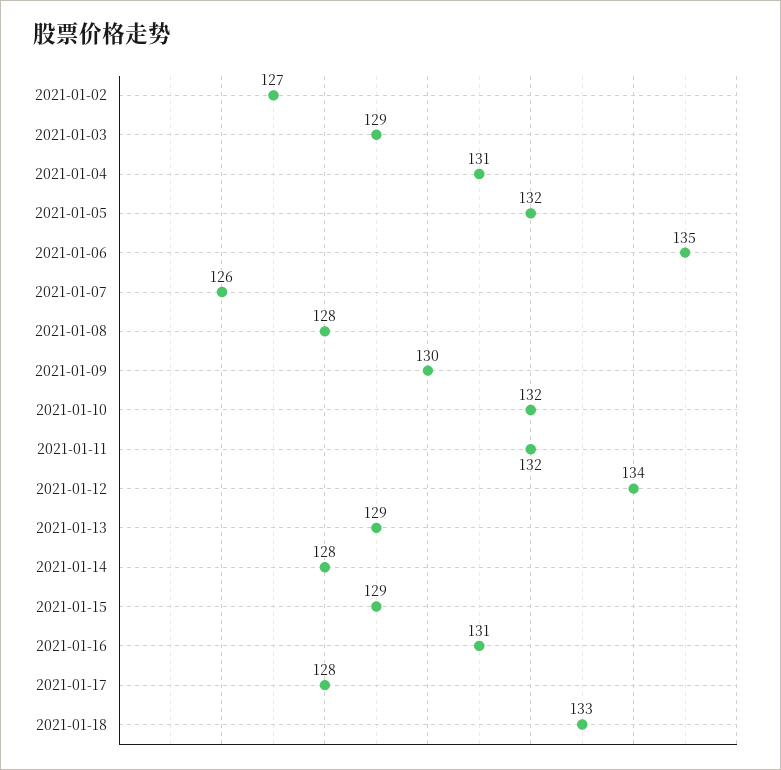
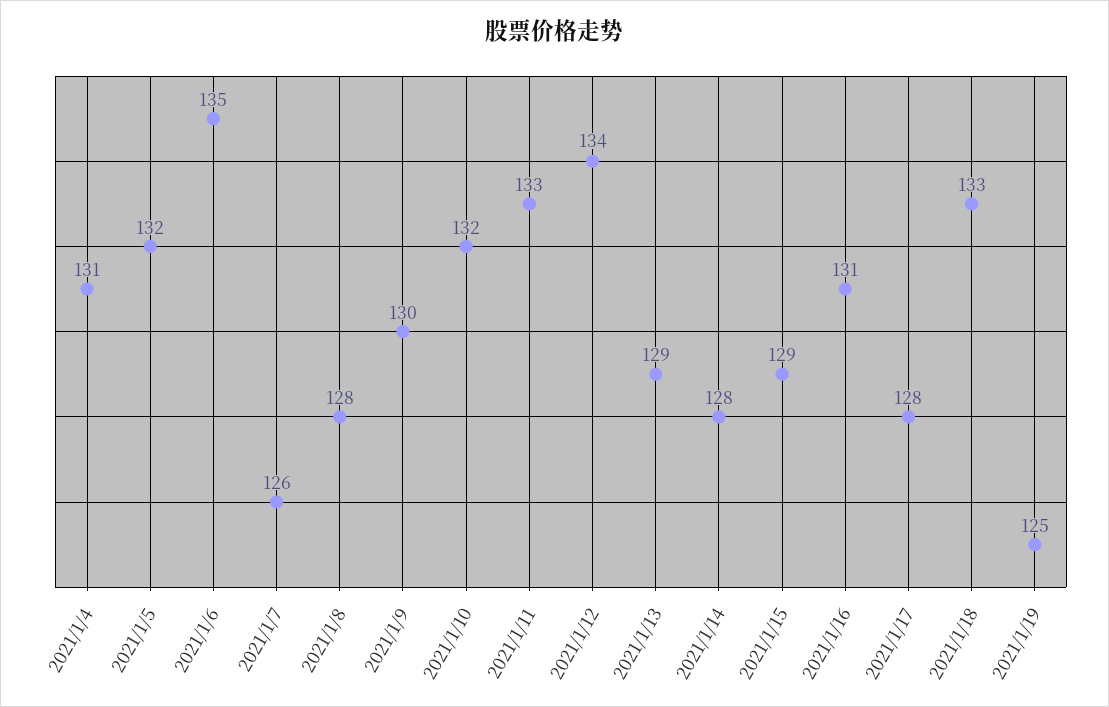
2021-01-02: 127 -> none
2021-01-03: 129 -> none
2021-01-11: 132 -> 133
2021/1/19: none -> 125

